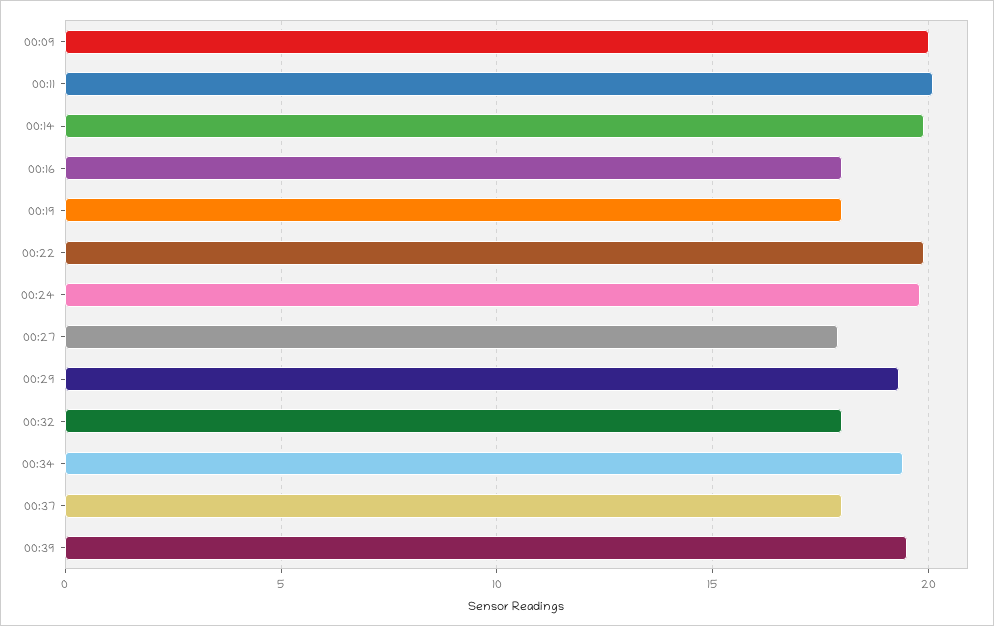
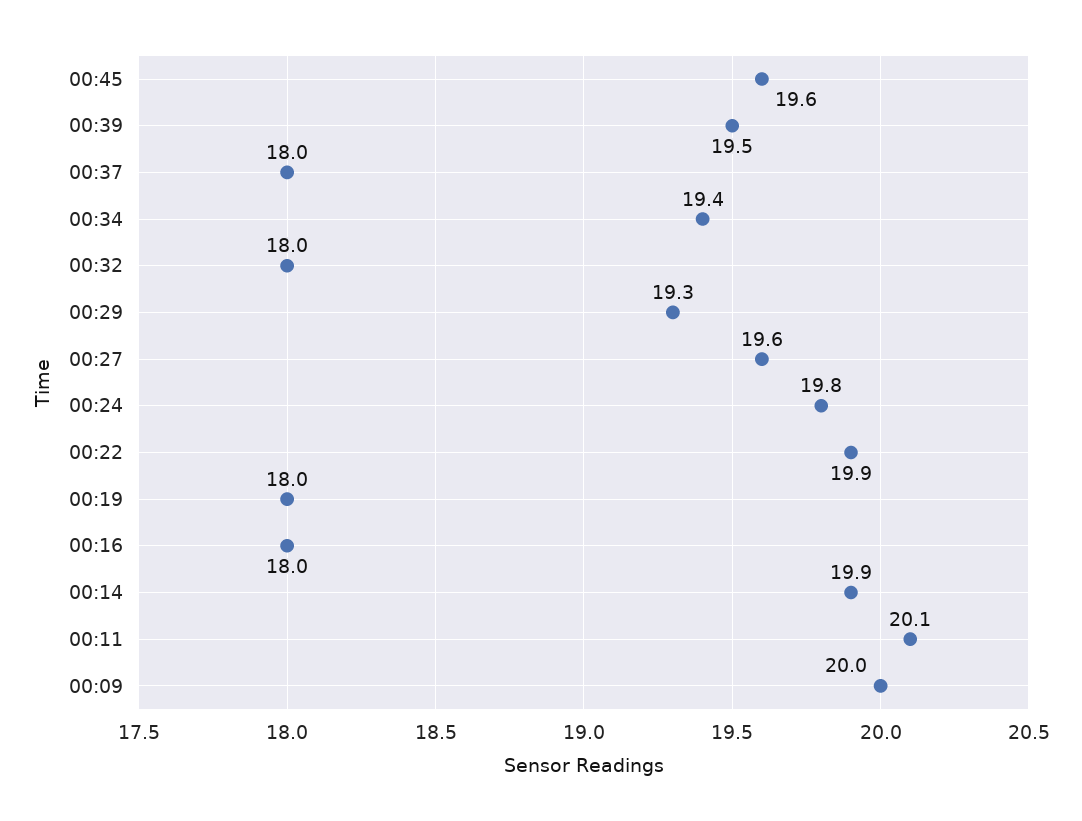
00:27: 18 -> 19.6
00:45: none -> 19.6

